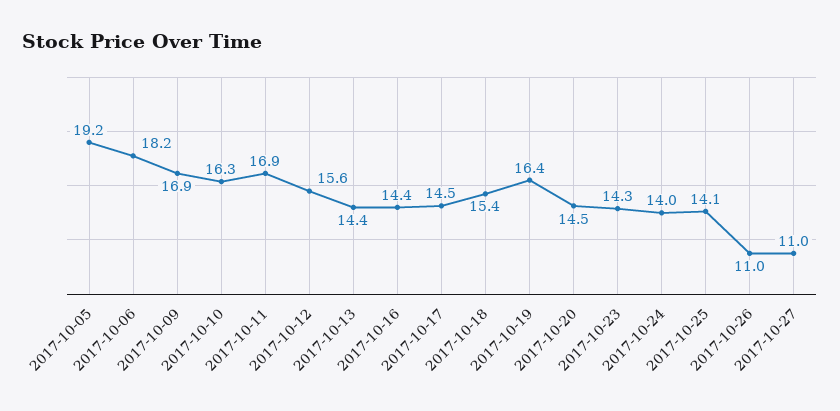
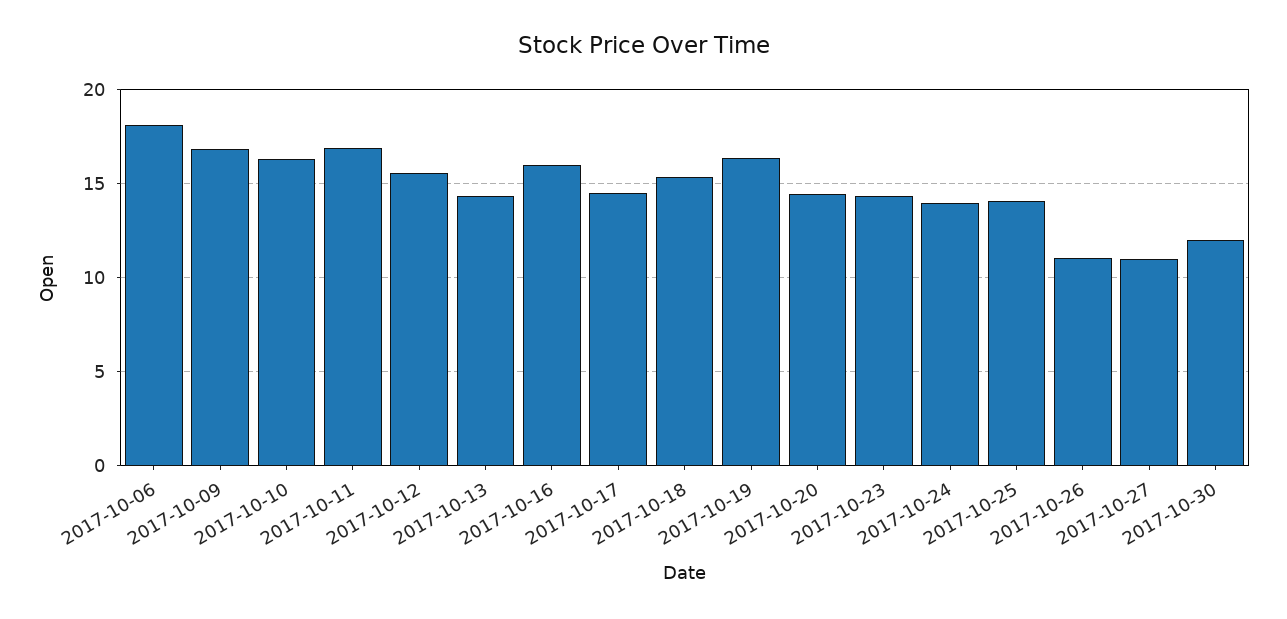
2017-10-05: 19.2 -> none
2017-10-16: 14.4 -> 16
2017-10-30: none -> 12

